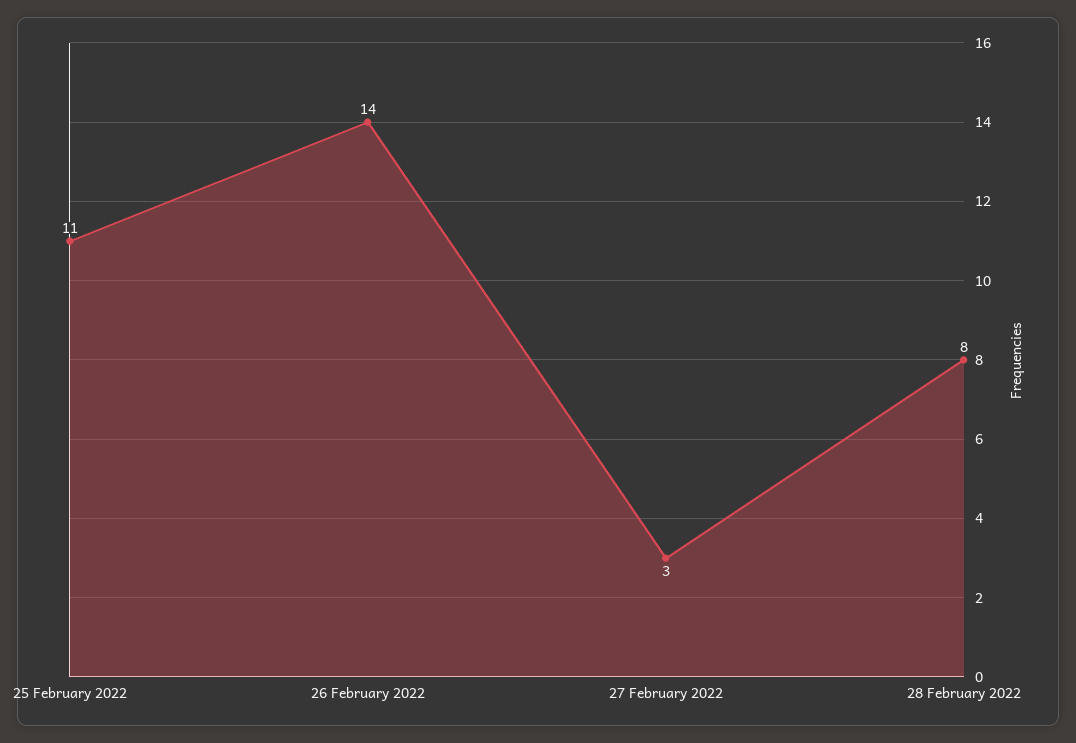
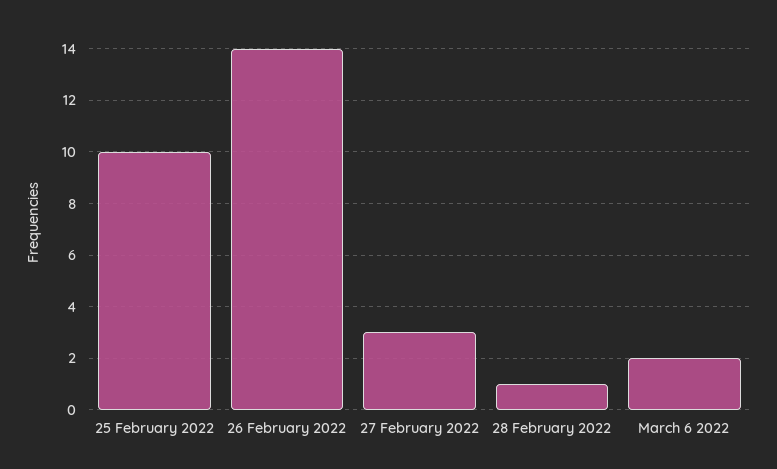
25 February 2022: 11 -> 10
28 February 2022: 8 -> 1
March 6 2022: none -> 2

